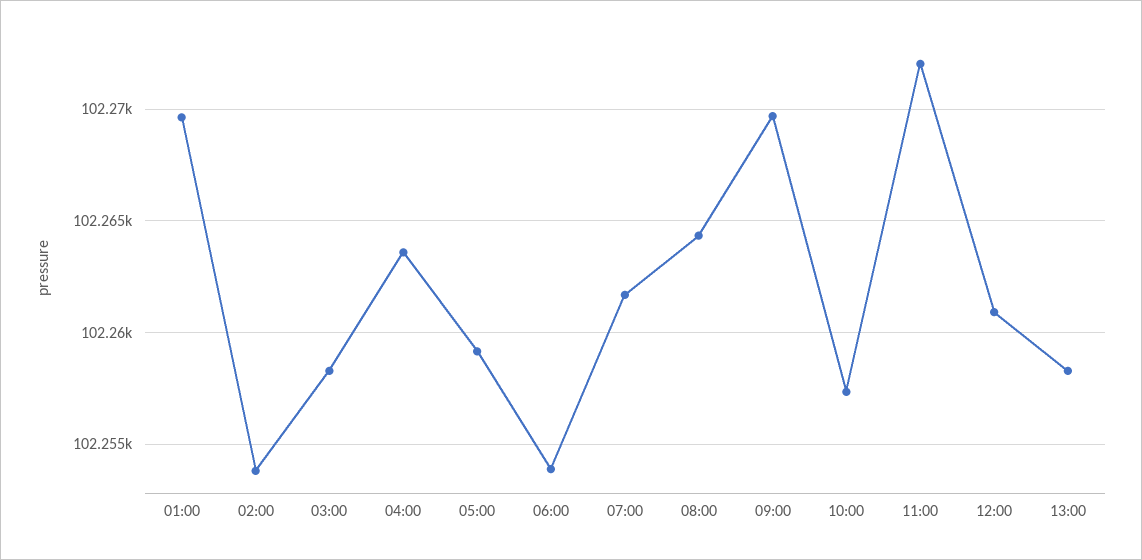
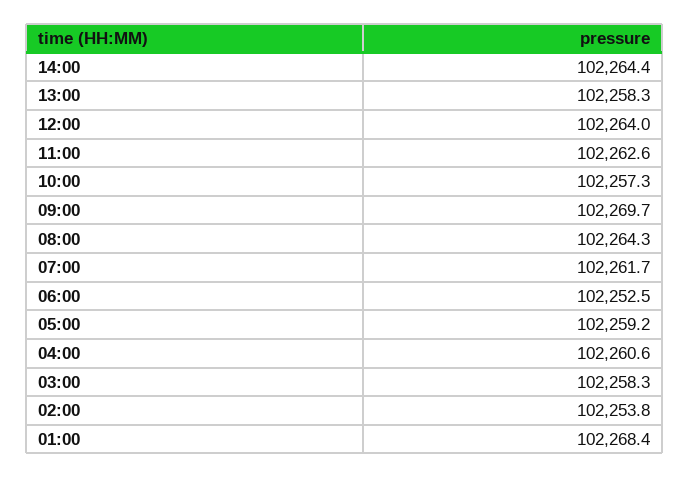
01:00: 102269.5 -> 102268.4
04:00: 102263.5 -> 102260.6
06:00: 102254 -> 102252.5
11:00: 102272 -> 102262.6
12:00: 102261 -> 102264
14:00: none -> 102264.4

